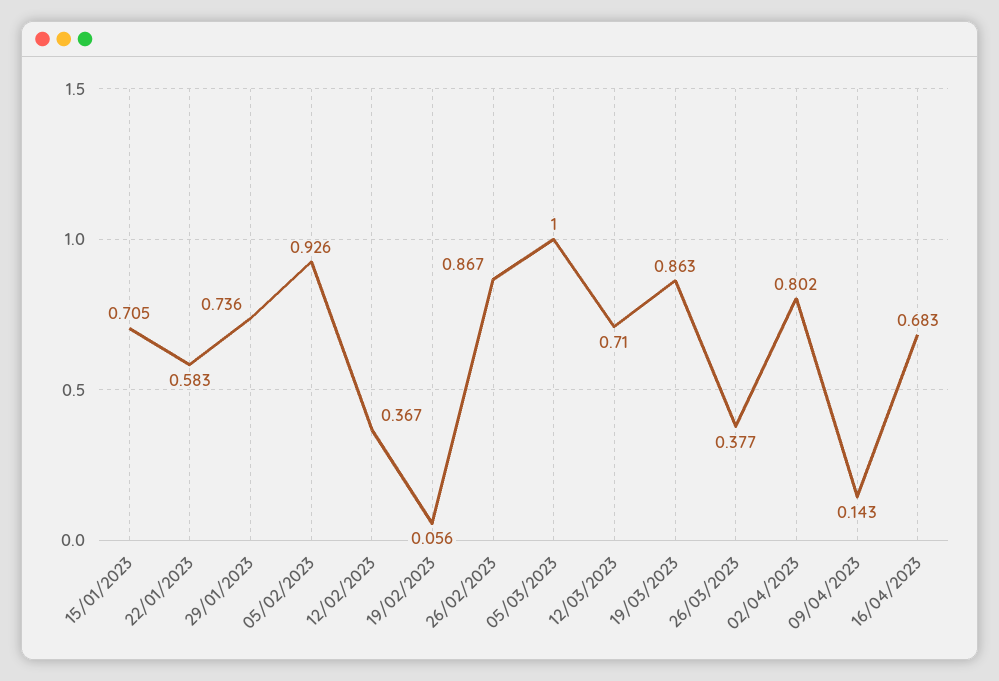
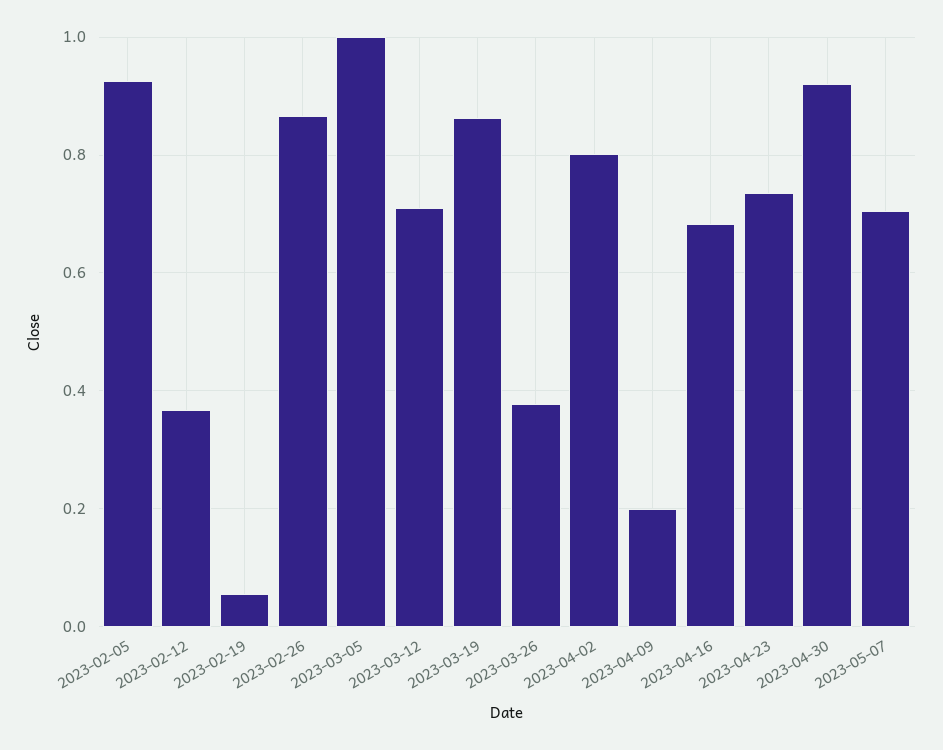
15/01/2023: 0.705 -> none
22/01/2023: 0.583 -> none
29/01/2023: 0.736 -> none
09/04/2023: 0.143 -> 0.2
2023-04-23: none -> 0.74
2023-04-30: none -> 0.92
2023-05-07: none -> 0.7

